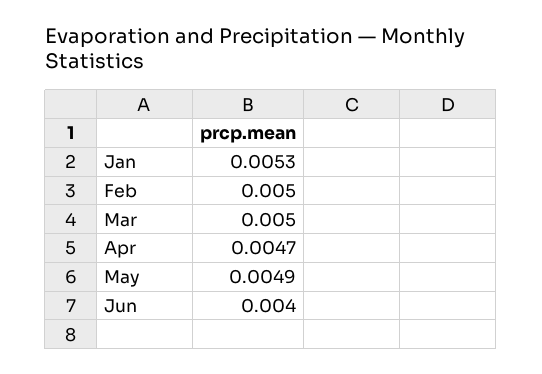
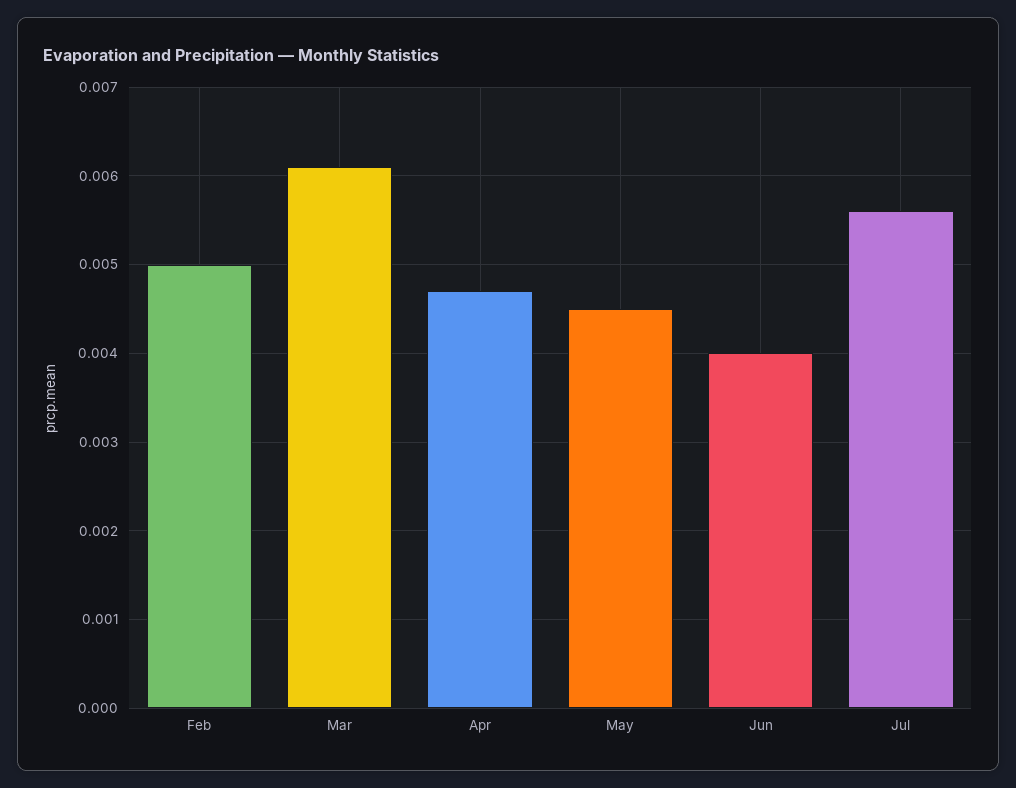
Jan: 0.0053 -> none
Mar: 0.005 -> 0.0061
May: 0.0049 -> 0.0045
Jul: none -> 0.0056

